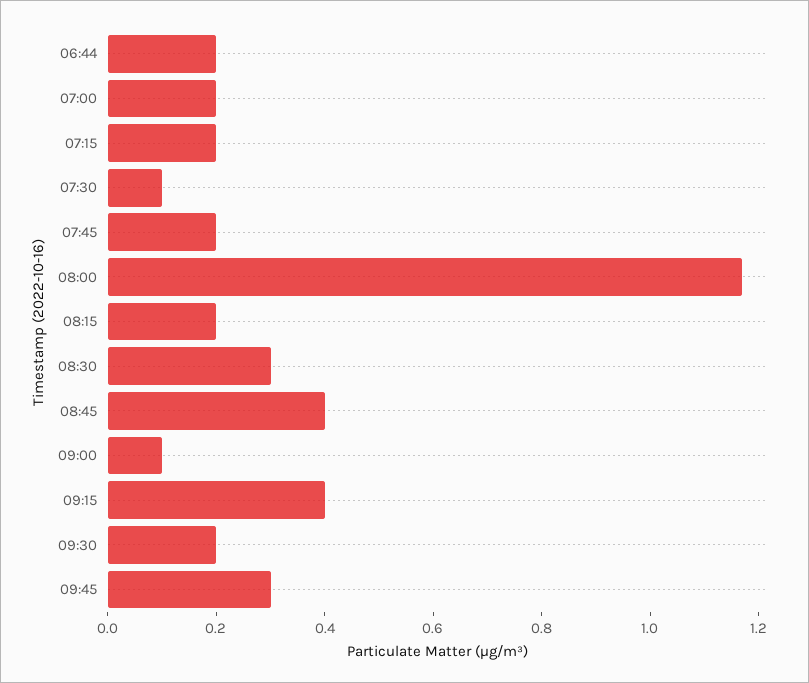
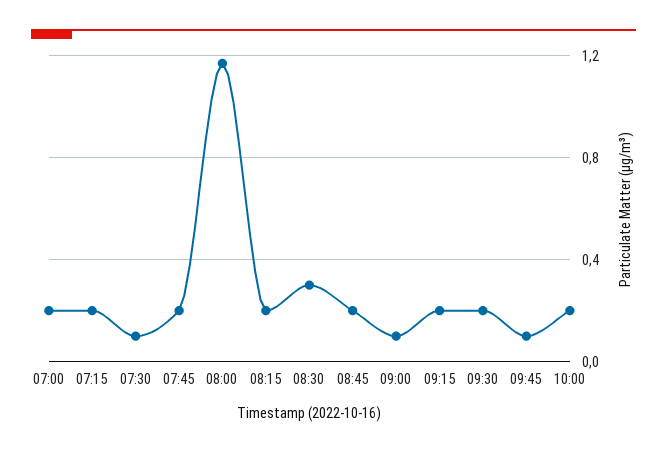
06:44: 0.2 -> none
08:45: 0.4 -> 0.2
09:15: 0.4 -> 0.2
09:45: 0.3 -> 0.1
10:00: none -> 0.2

